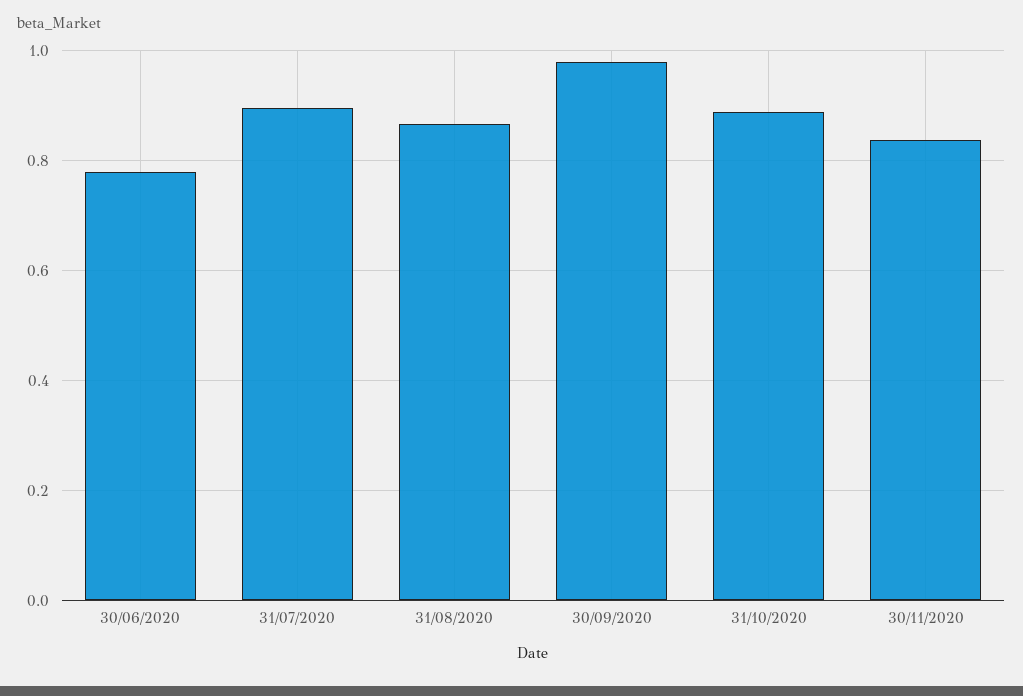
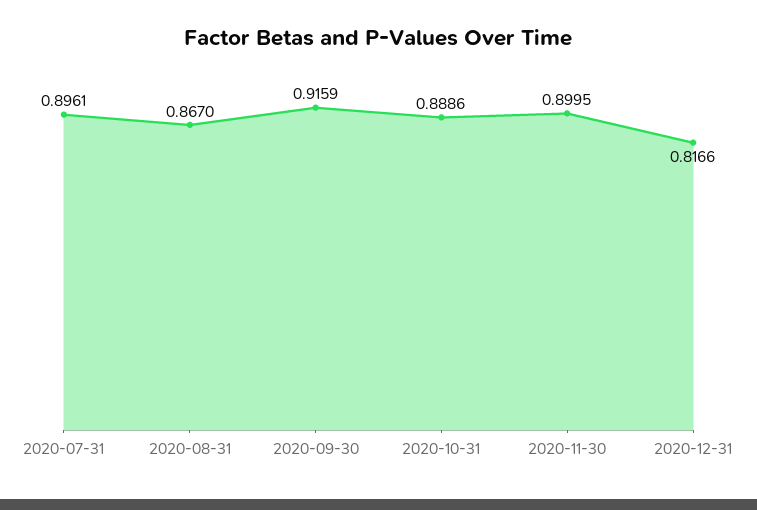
30/06/2020: 0.78 -> none
30/09/2020: 0.98 -> 0.9159
30/11/2020: 0.84 -> 0.8995
2020-12-31: none -> 0.8166

